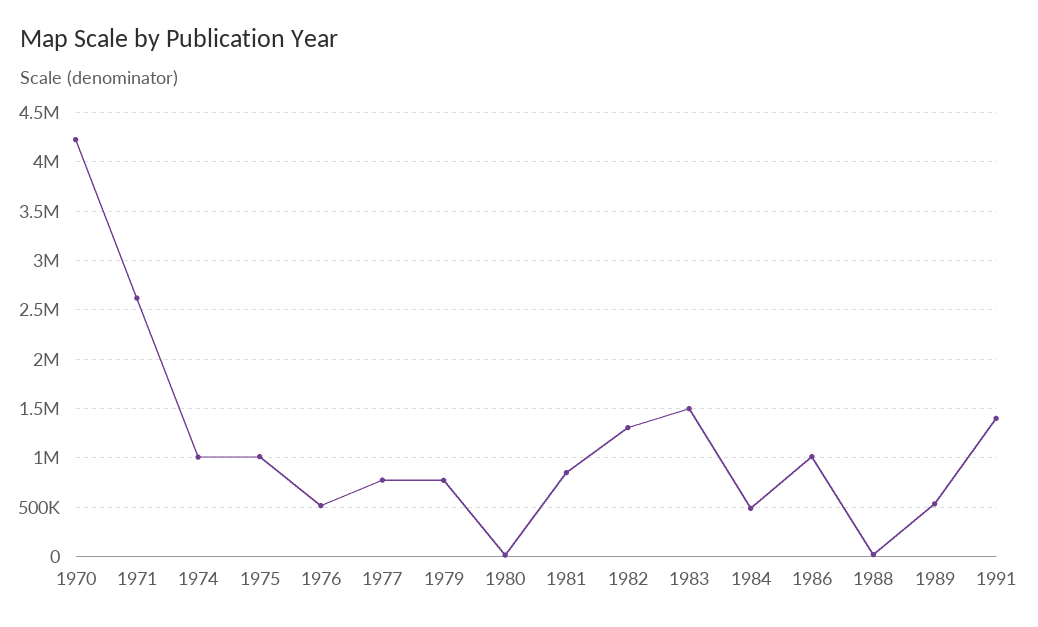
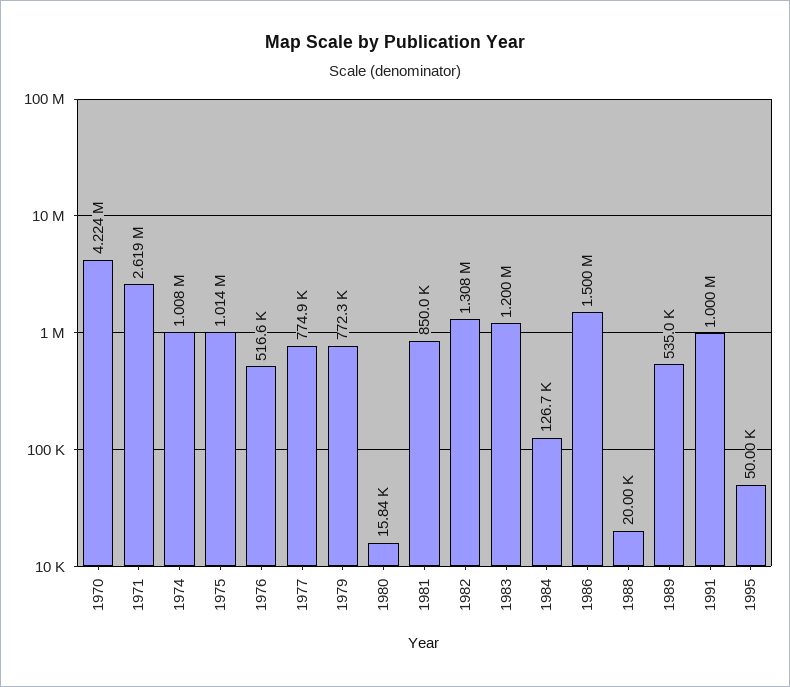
1983: 1500000 -> 1200000
1984: 500000 -> 126700
1986: 1000000 -> 1500000
1991: 1400000 -> 1000000
1995: none -> 50000

